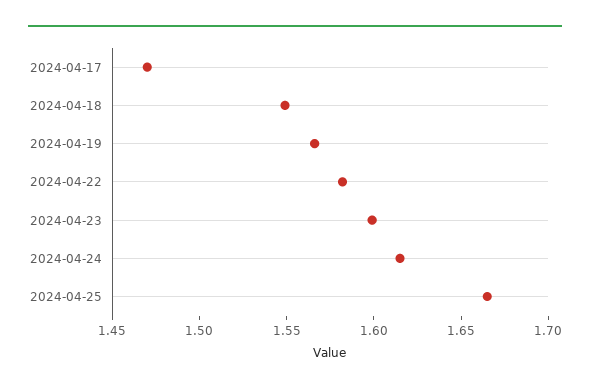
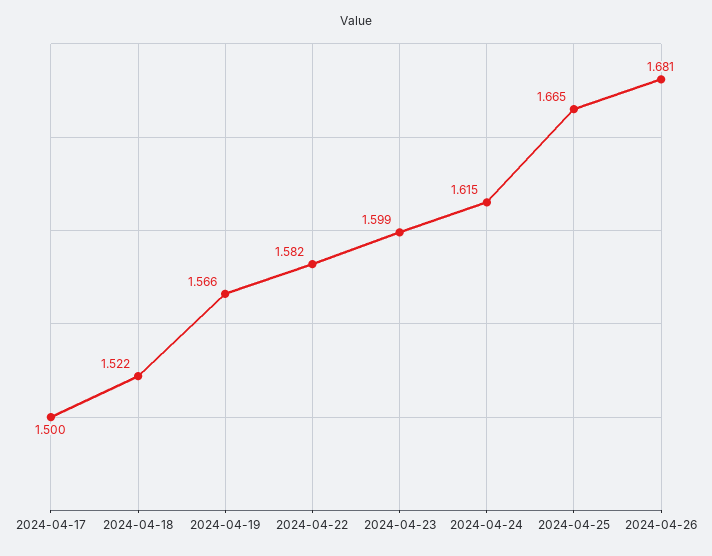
2024-04-17: 1.47 -> 1.5
2024-04-18: 1.55 -> 1.522
2024-04-26: none -> 1.681

